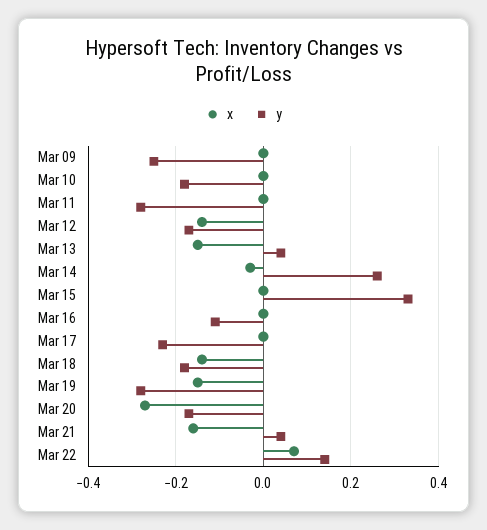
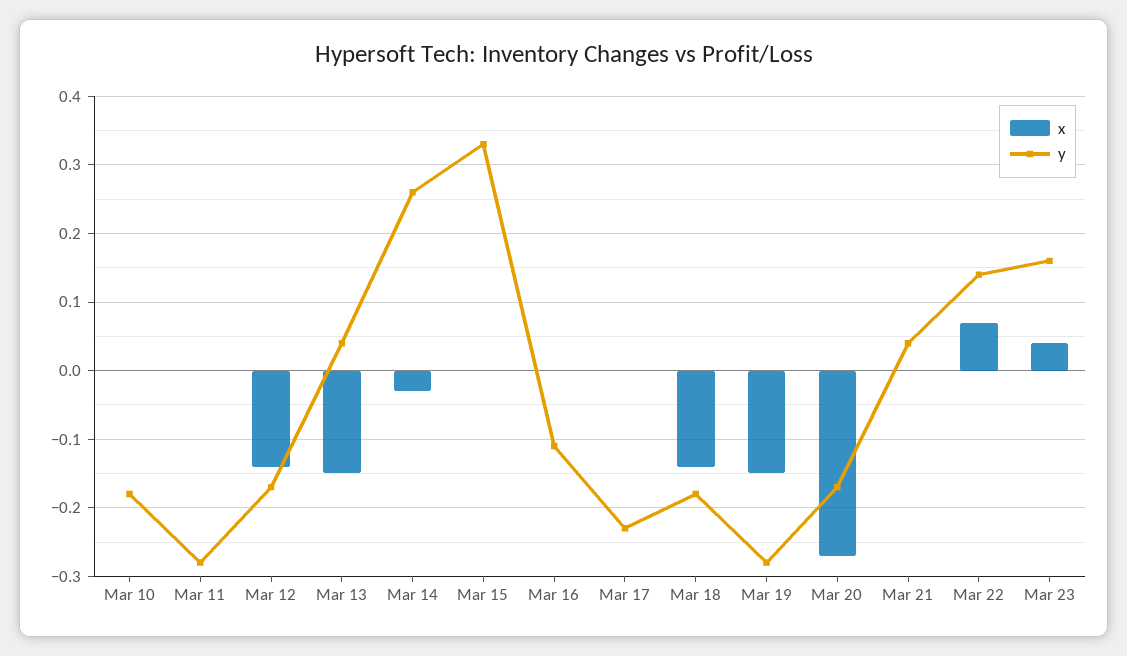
x, Mar 09: 0 -> none
y, Mar 09: -0.25 -> none
x, Mar 21: -0.15 -> 0
x, Mar 23: none -> 0.04
y, Mar 23: none -> 0.16

